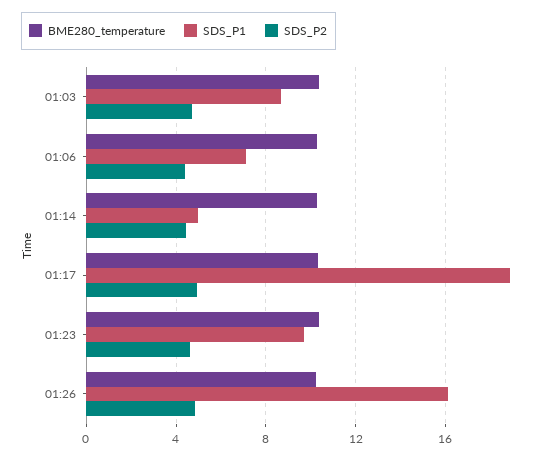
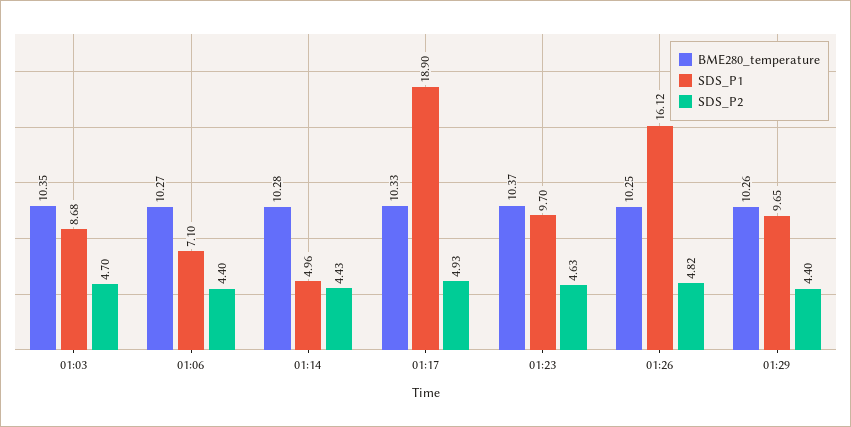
BME280_temperature, 01:29: none -> 10.26
SDS_P1, 01:29: none -> 9.65
SDS_P2, 01:29: none -> 4.4

